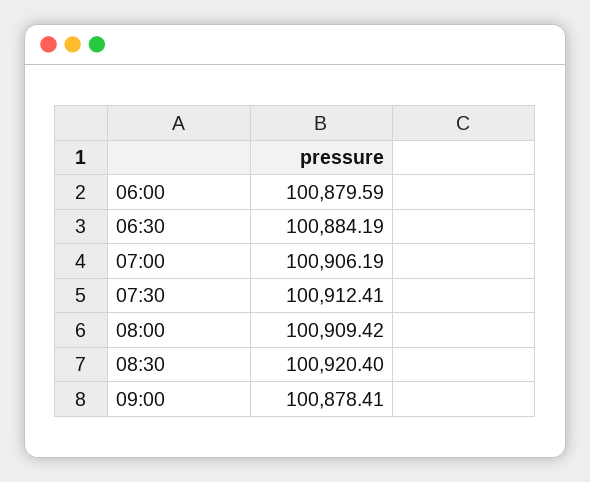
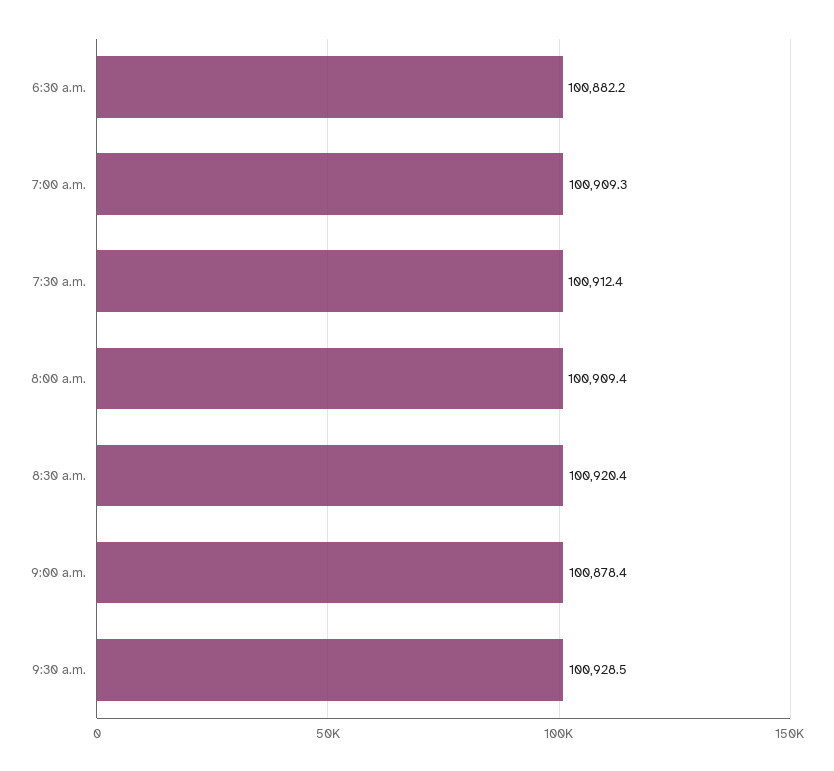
06:00: 100879.59 -> none
06:30: 100884.19 -> 100882.2
07:00: 100906.19 -> 100909.3
9:30 a.m.: none -> 100928.5

